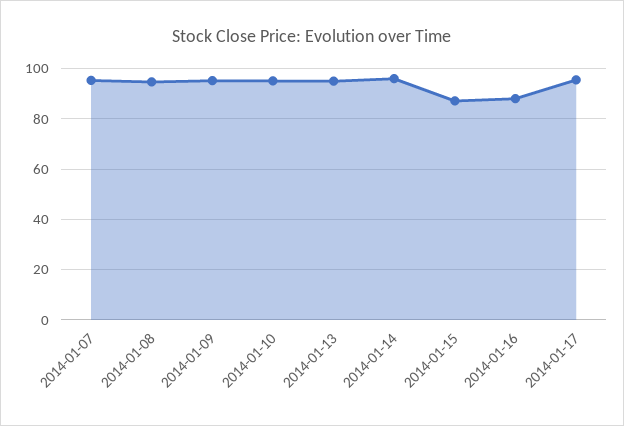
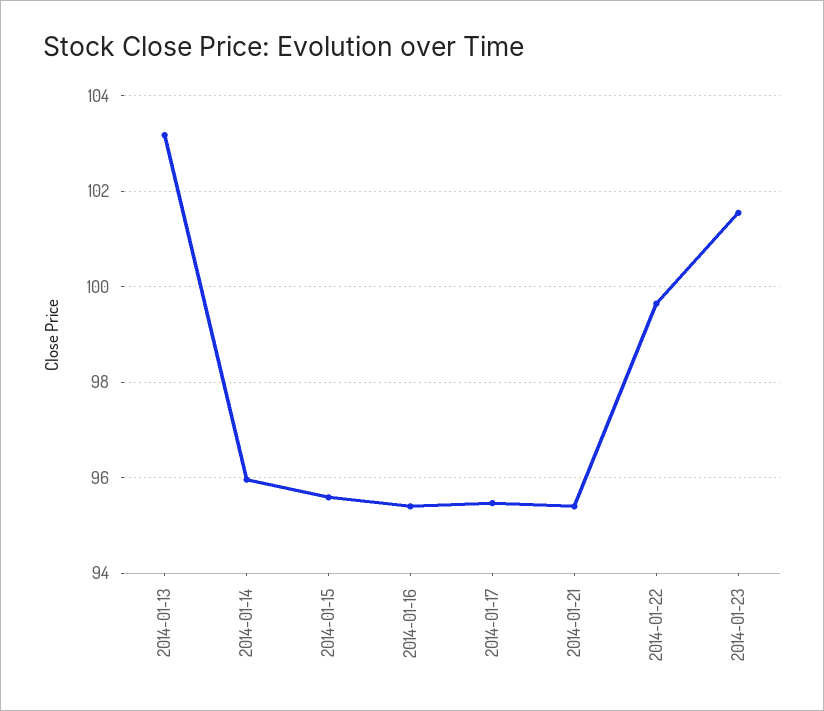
2014-01-07: 95 -> none
2014-01-08: 95 -> none
2014-01-09: 95 -> none
2014-01-10: 95 -> none
2014-01-13: 95 -> 103.2
2014-01-15: 87.5 -> 95.6
2014-01-16: 87.5 -> 95.4
2014-01-21: none -> 95.4
2014-01-22: none -> 99.6
2014-01-23: none -> 101.6

